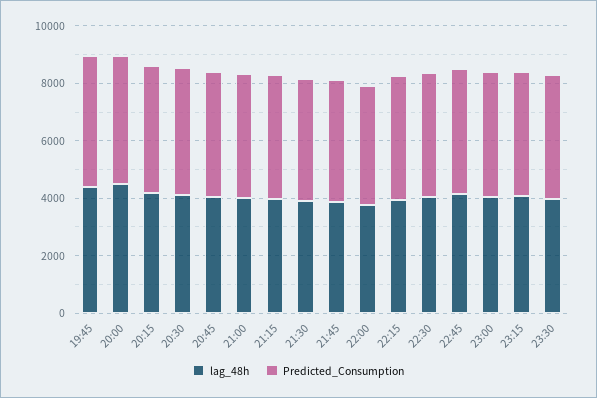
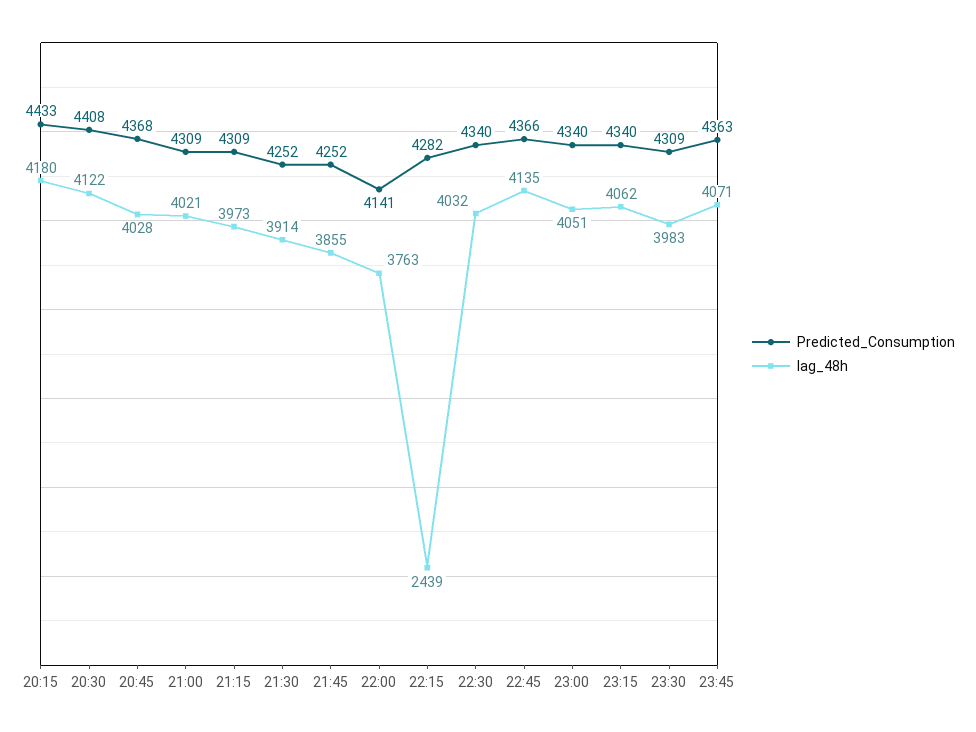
lag_48h, 19:45: 4500 -> none
Predicted_Consumption, 19:45: 4500 -> none
lag_48h, 20:00: 4500 -> none
Predicted_Consumption, 20:00: 4500 -> none
lag_48h, 22:15: 4000 -> 2439
Predicted_Consumption, 23:45: none -> 4363
lag_48h, 23:45: none -> 4071

